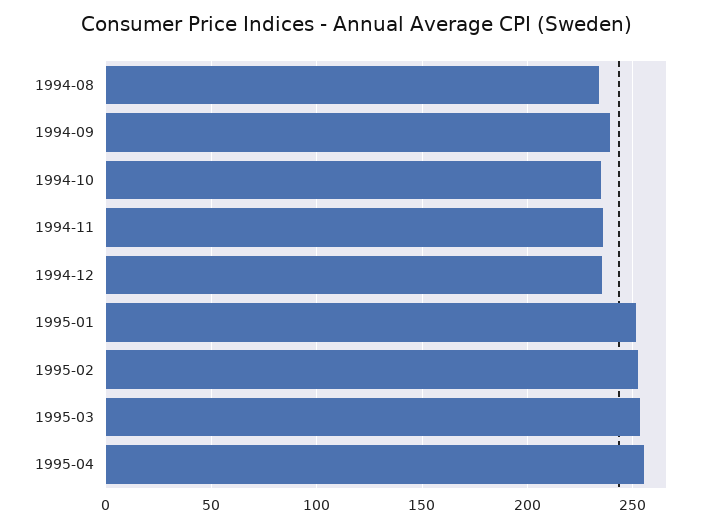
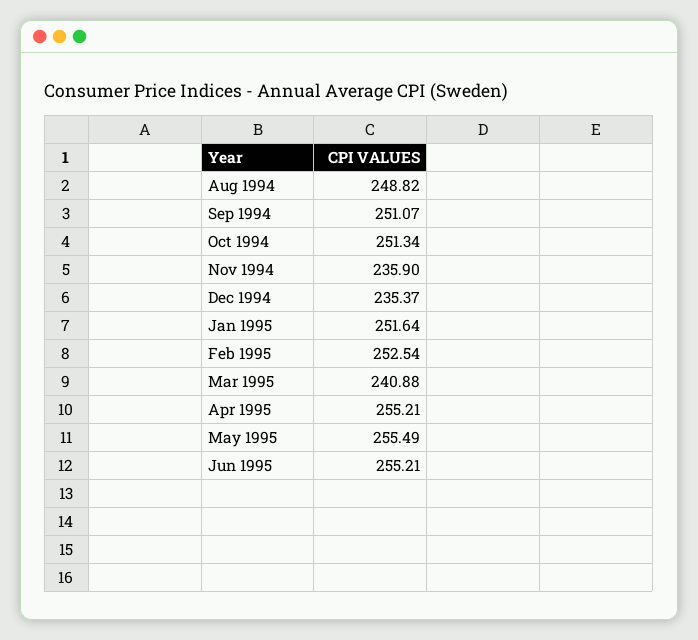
1994-08: 235 -> 248.82
1994-09: 240 -> 251.07
1994-10: 235 -> 251.34
1995-03: 255 -> 240.88
May 1995: none -> 255.49
Jun 1995: none -> 255.21

